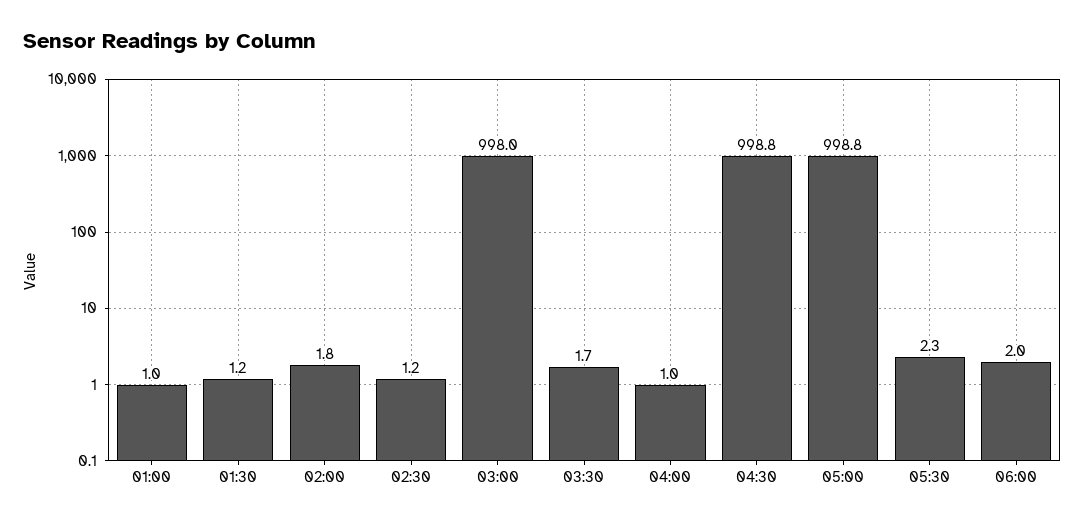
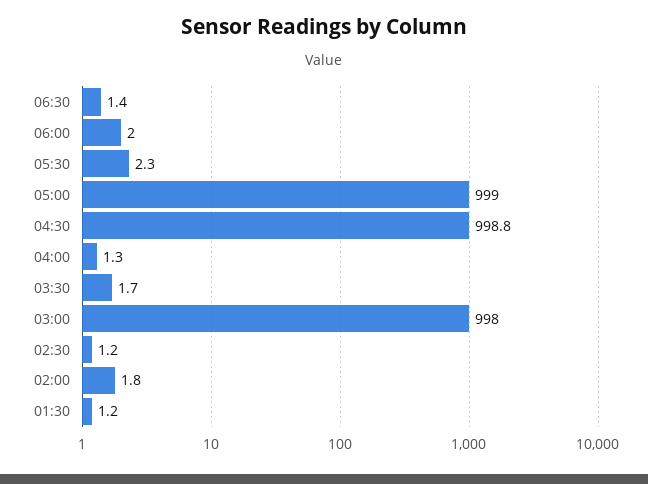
01:00: 1 -> none
04:00: 1 -> 1.3
05:00: 998.8 -> 999
06:30: none -> 1.4

